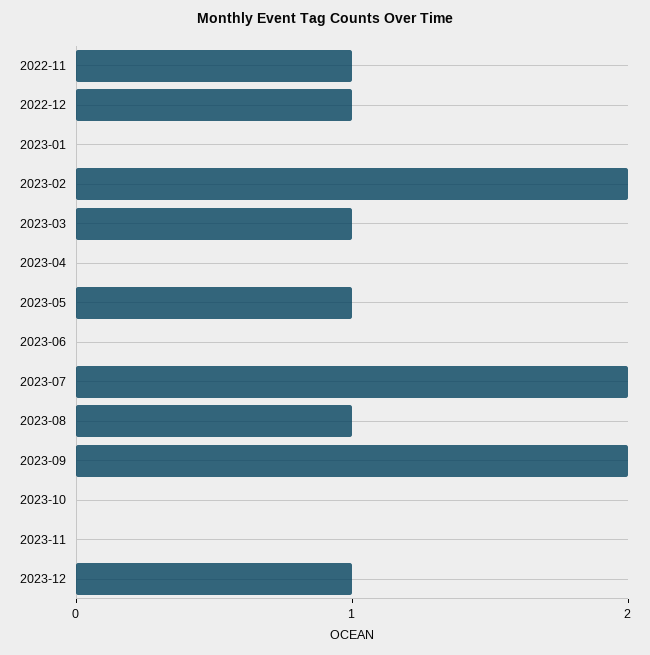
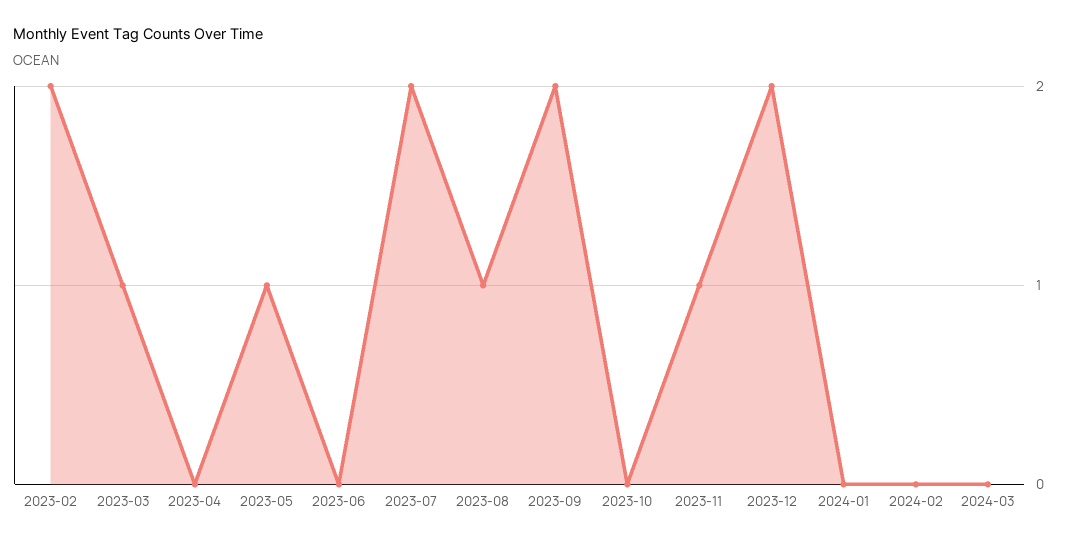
2022-11: 1 -> none
2022-12: 1 -> none
2023-01: 0 -> none
2023-11: 0 -> 1
2023-12: 1 -> 2
2024-01: none -> 0
2024-02: none -> 0
2024-03: none -> 0

